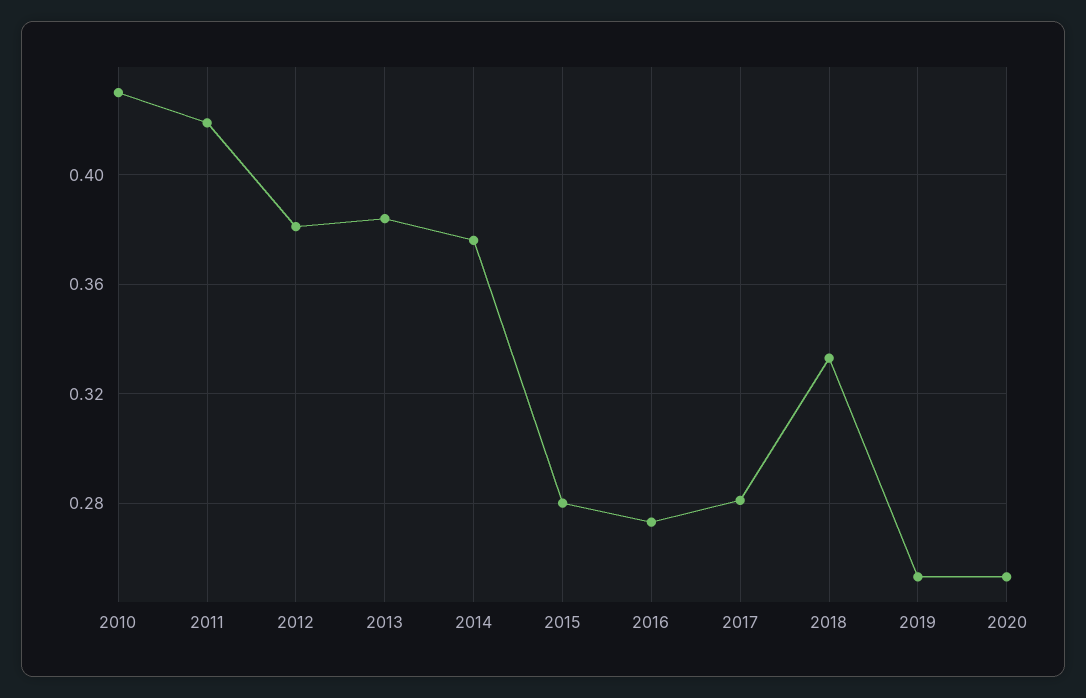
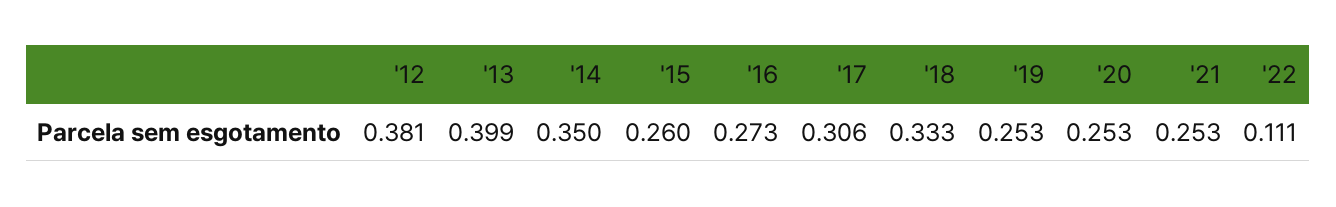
2010: 0.43 -> none
2011: 0.42 -> none
2013: 0.385 -> 0.399
2014: 0.375 -> 0.35
2015: 0.28 -> 0.26
2017: 0.28 -> 0.306
'21: none -> 0.253
'22: none -> 0.111

